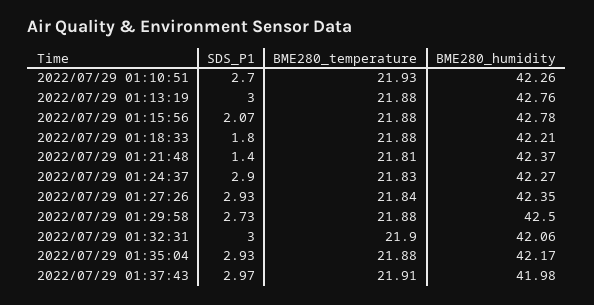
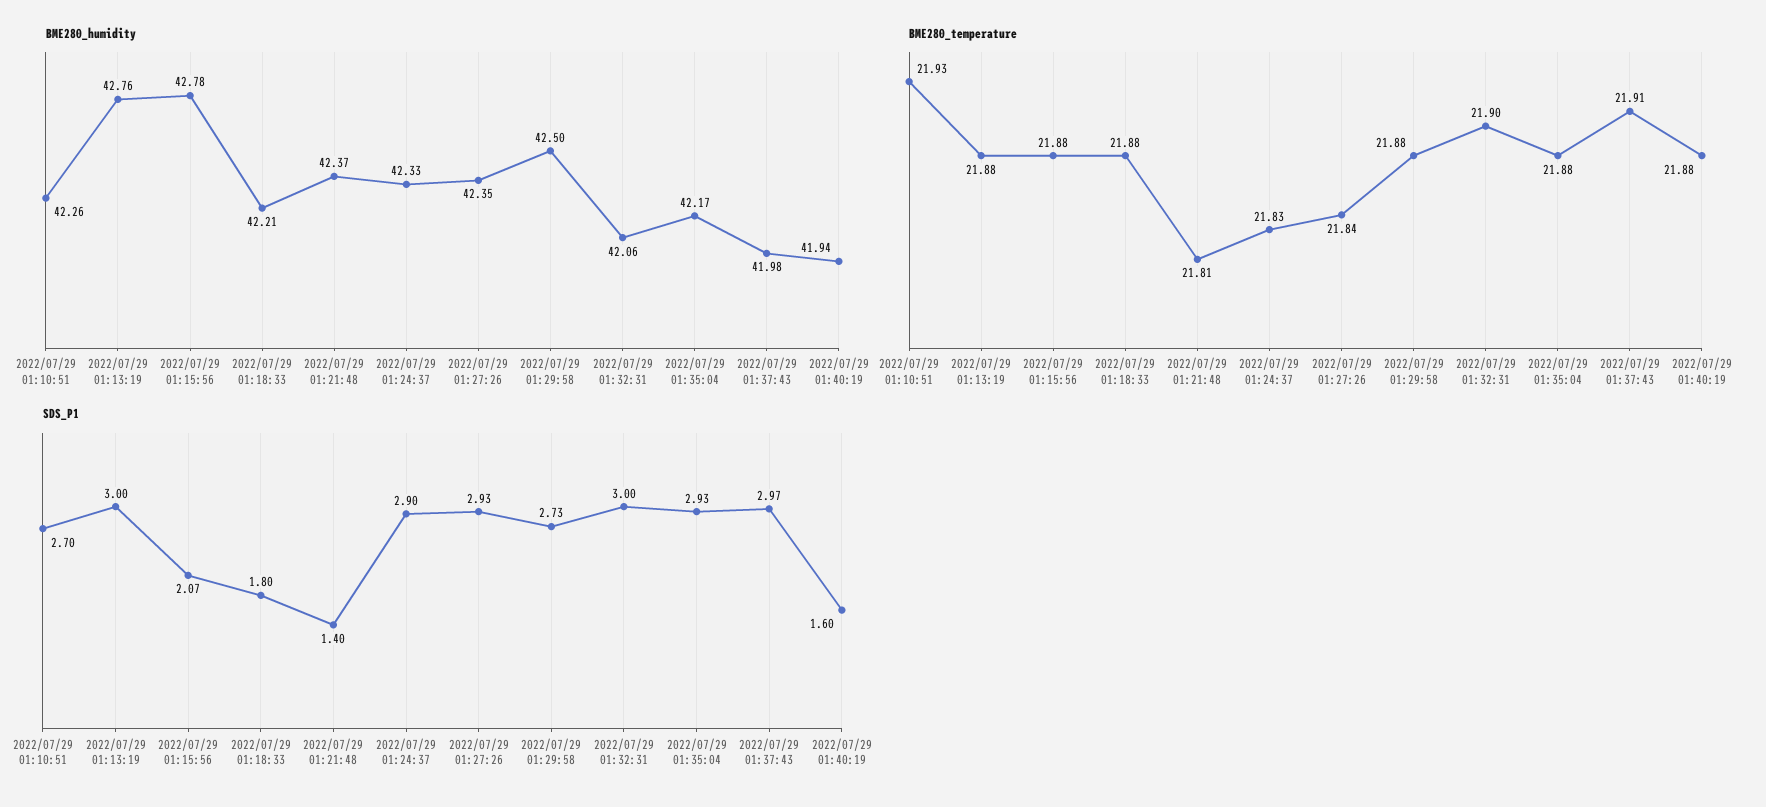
BME280_humidity, 2022/07/29 01:24:37: 42.27 -> 42.33
BME280_humidity, 2022/07/29 01:40:19: none -> 41.94
BME280_temperature, 2022/07/29 01:40:19: none -> 21.88
SDS_P1, 2022/07/29 01:40:19: none -> 1.6

